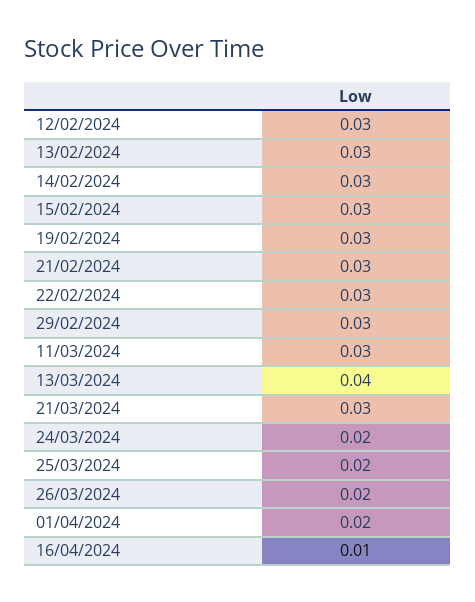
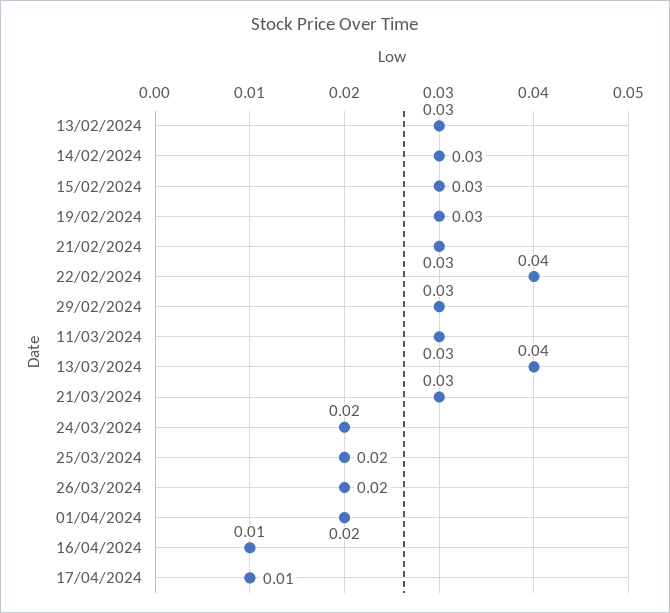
12/02/2024: 0.03 -> none
22/02/2024: 0.03 -> 0.04
17/04/2024: none -> 0.01

